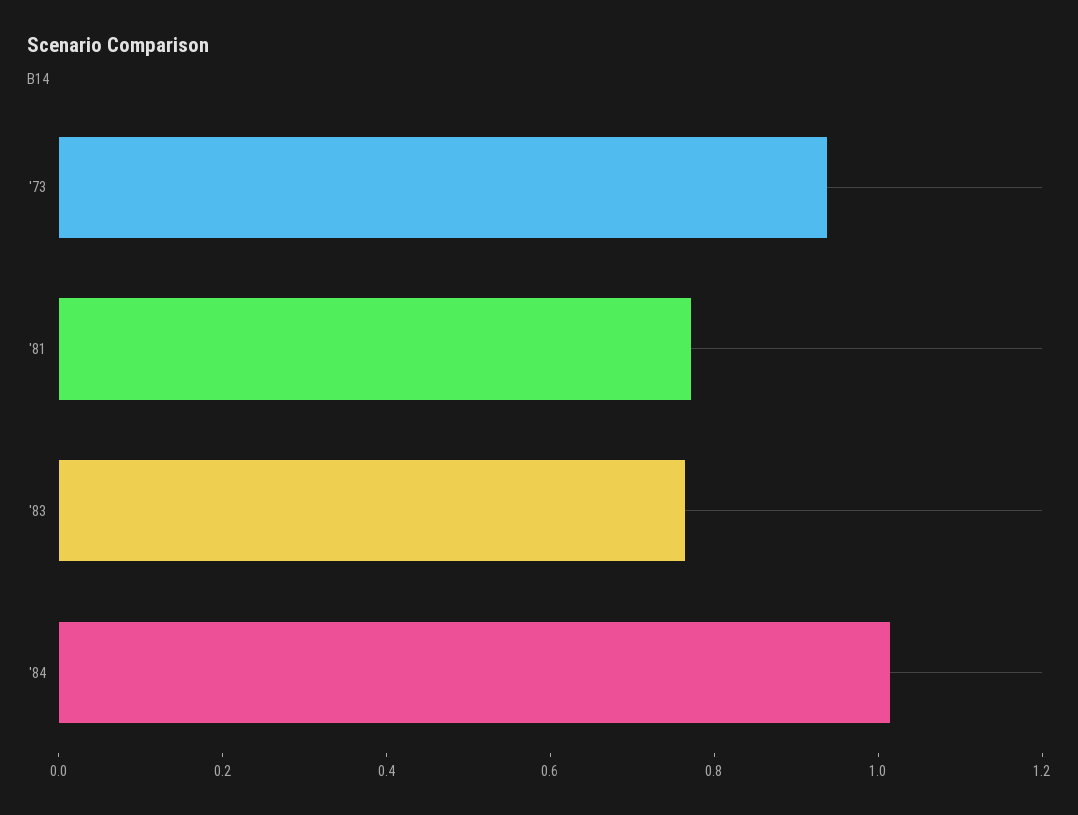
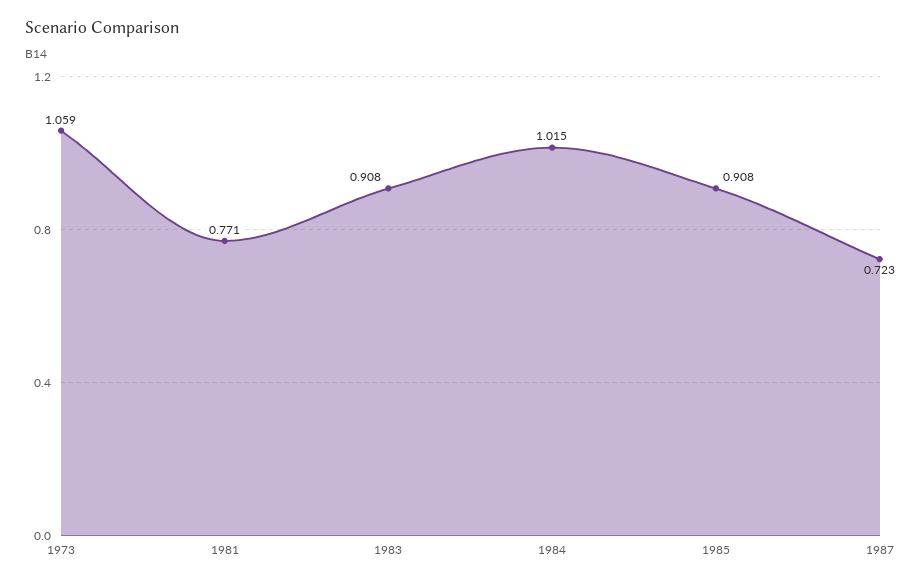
'73: 0.95 -> 1.059
'83: 0.75 -> 0.908
1985: none -> 0.908
1987: none -> 0.723

